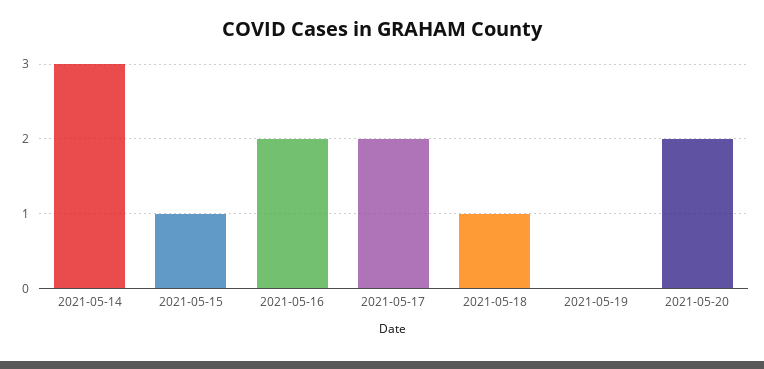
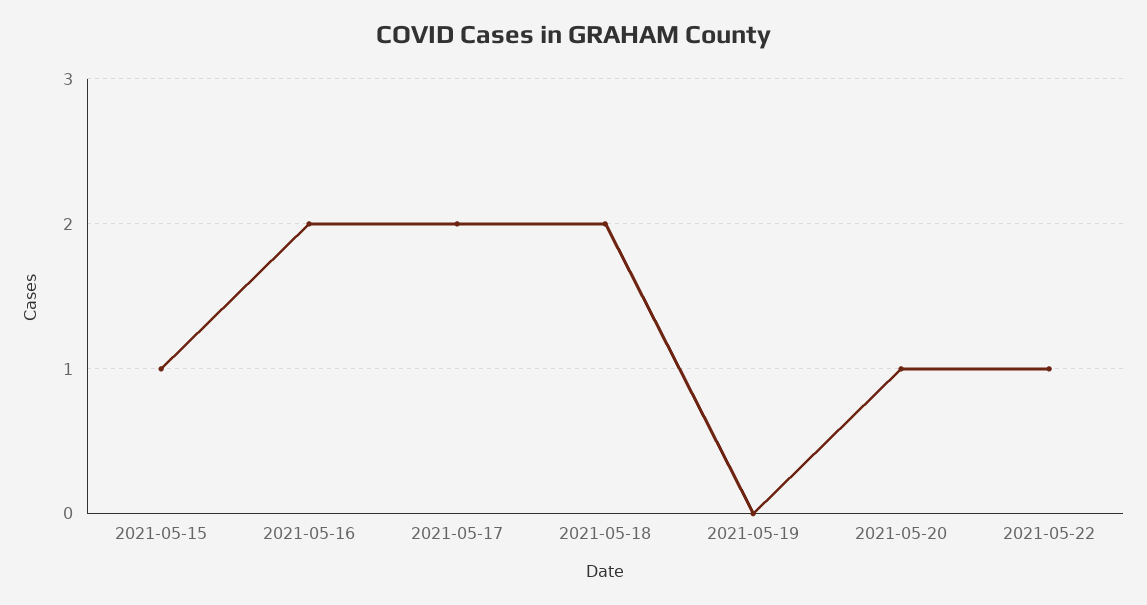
2021-05-14: 3 -> none
2021-05-18: 1 -> 2
2021-05-20: 2 -> 1
2021-05-22: none -> 1

